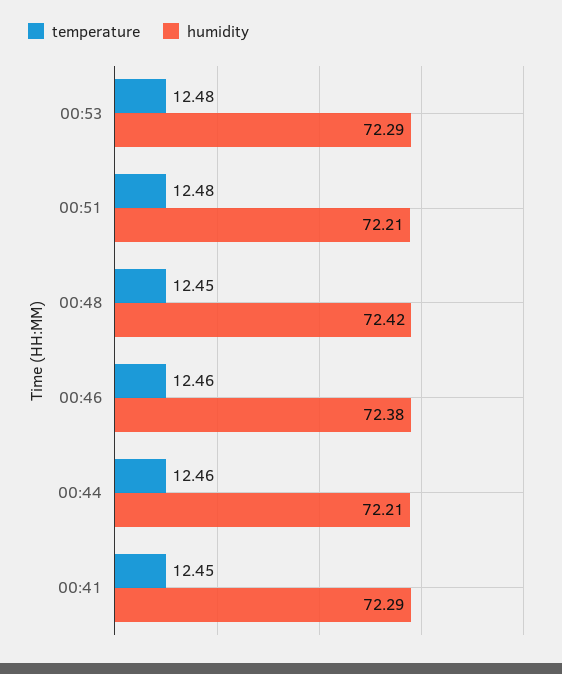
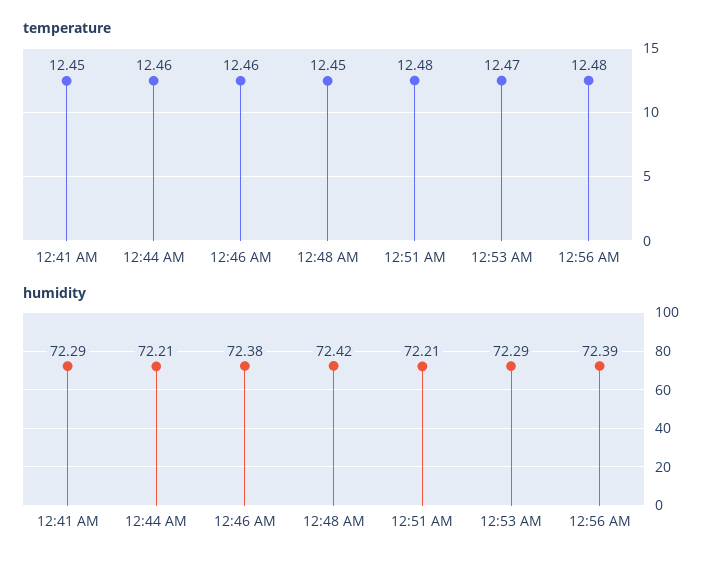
temperature, 00:53: 12.48 -> 12.47
temperature, 12:56 AM: none -> 12.48
humidity, 12:56 AM: none -> 72.39

